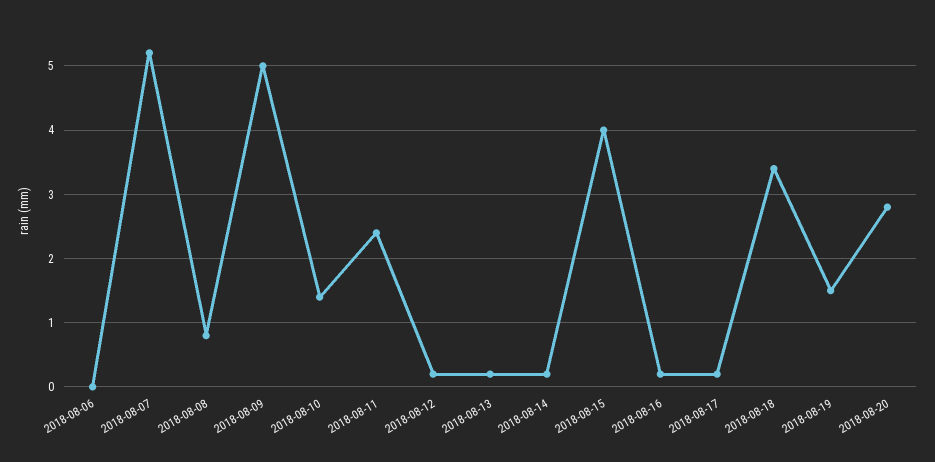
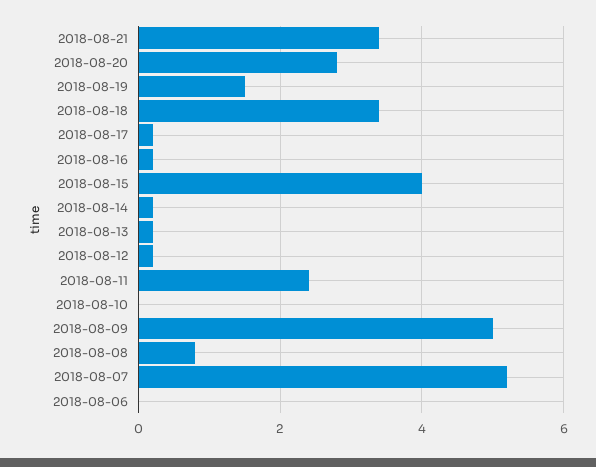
2018-08-10: 1.4 -> 0
2018-08-21: none -> 3.5

